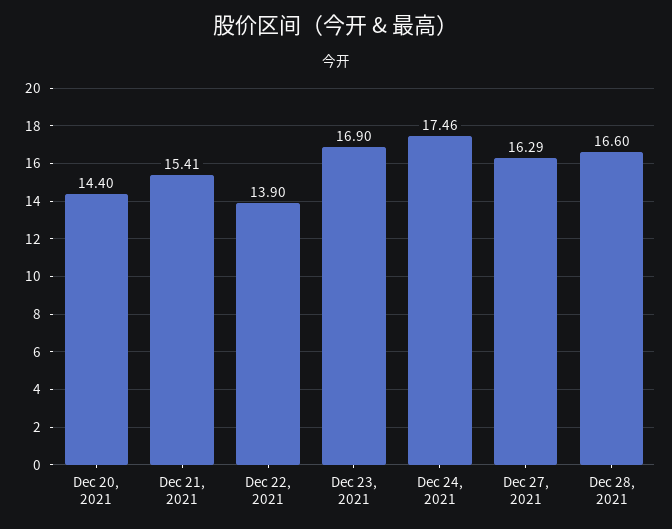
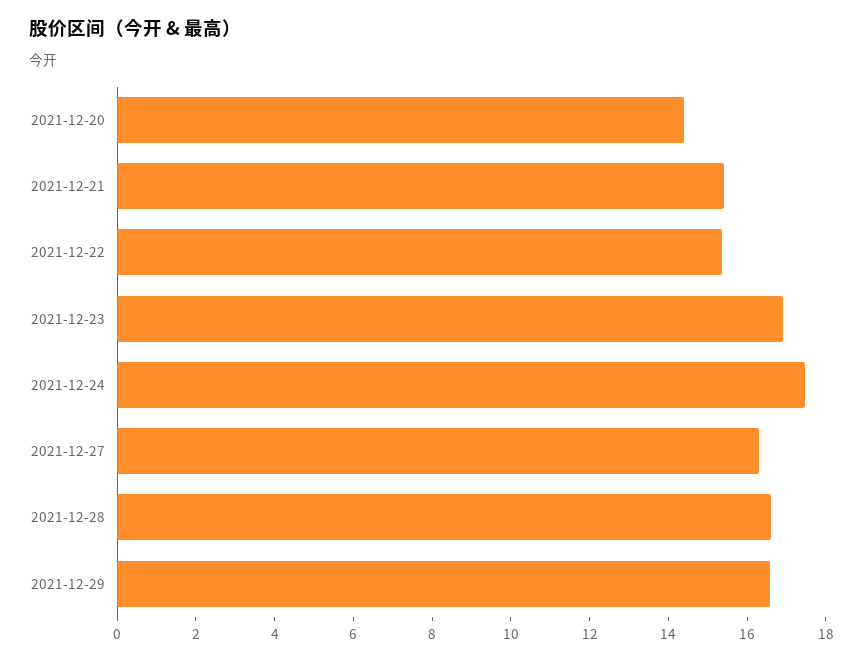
Dec 22, 2021: 13.9 -> 15.5
2021-12-29: none -> 16.5

